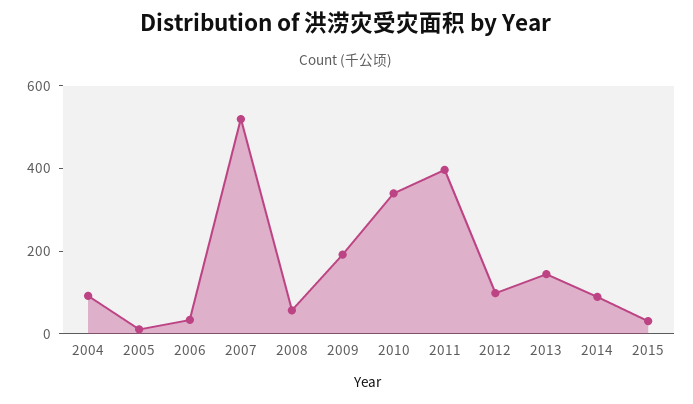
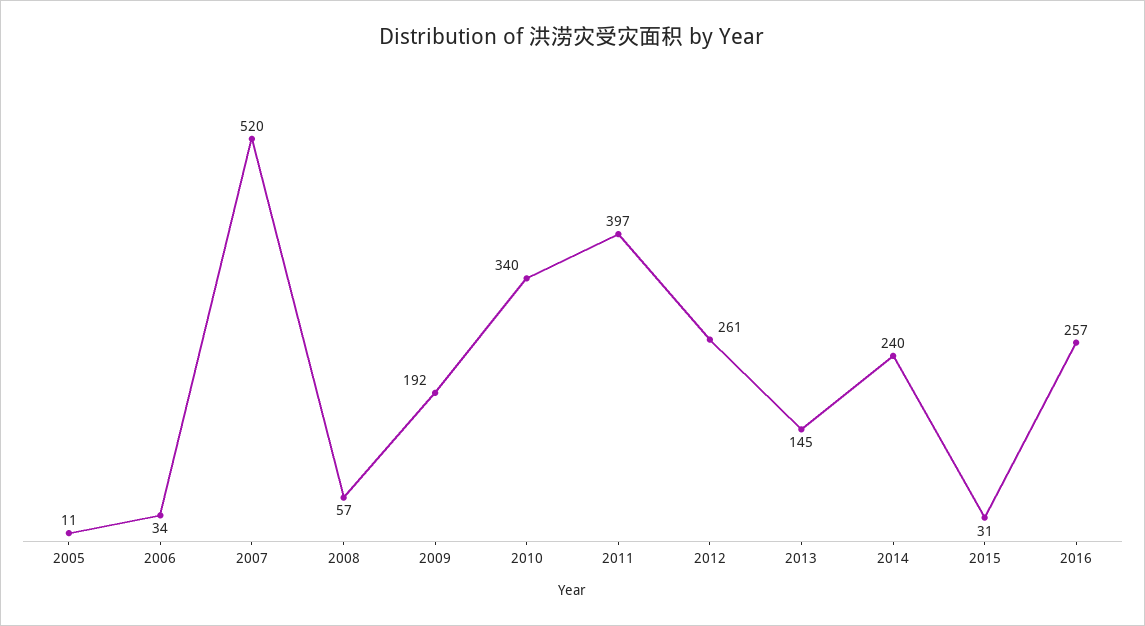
2004: 100 -> none
2012: 100 -> 261
2014: 100 -> 240
2016: none -> 257

